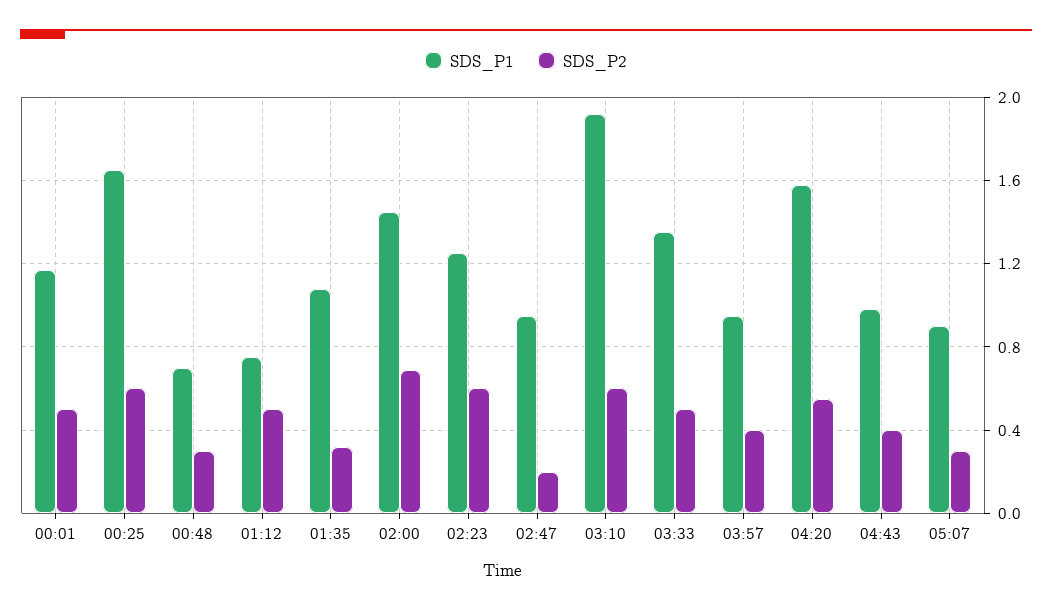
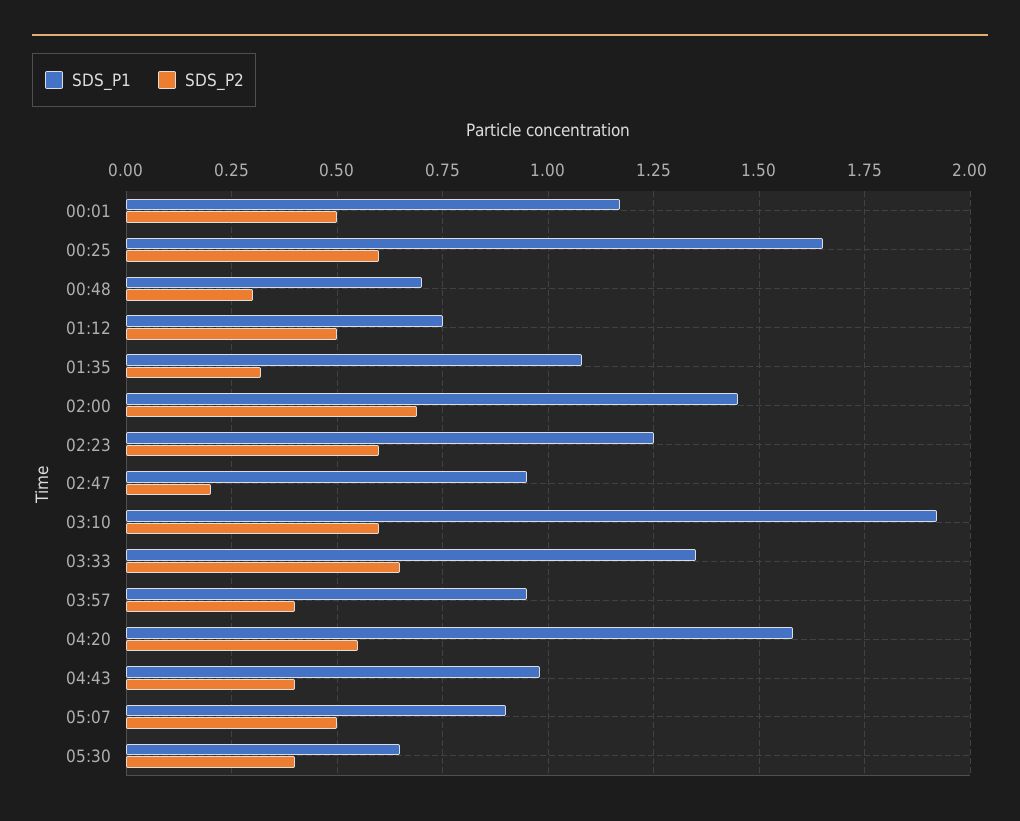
SDS_P2, 03:33: 0.5 -> 0.65
SDS_P2, 05:07: 0.3 -> 0.5
SDS_P1, 05:30: none -> 0.65
SDS_P2, 05:30: none -> 0.4

